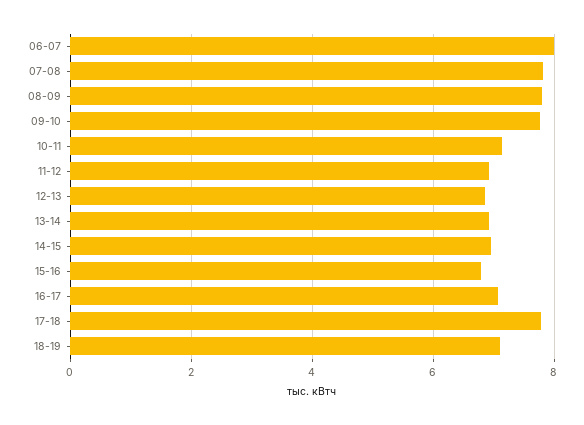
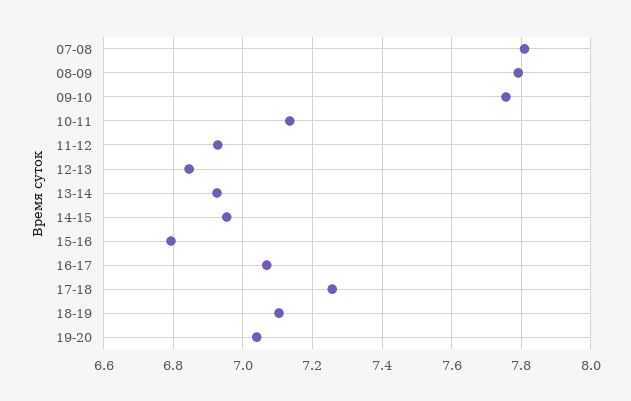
06-07: 8 -> none
17-18: 7.8 -> 7.26
19-20: none -> 7.04

